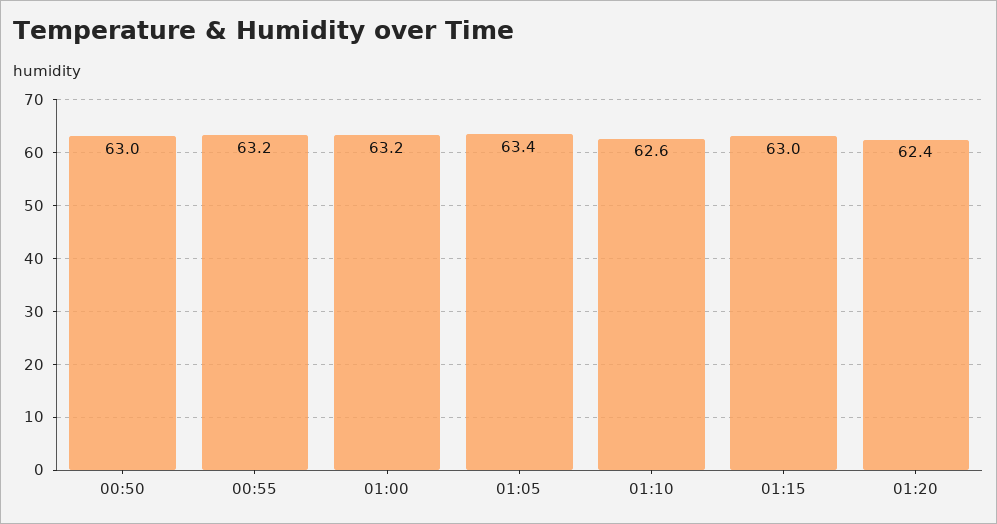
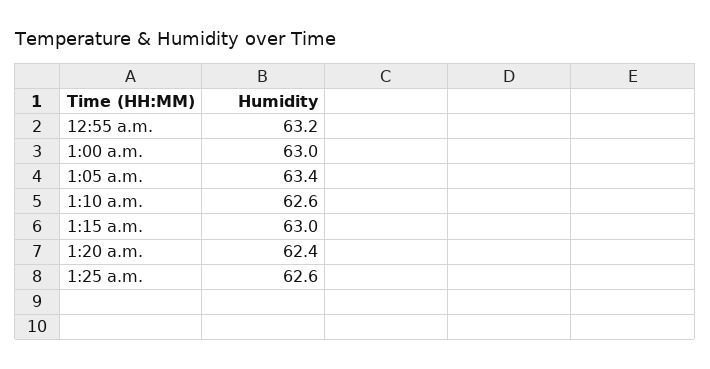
00:50: 63 -> none
01:00: 63.2 -> 63
1:25 a.m.: none -> 62.6

